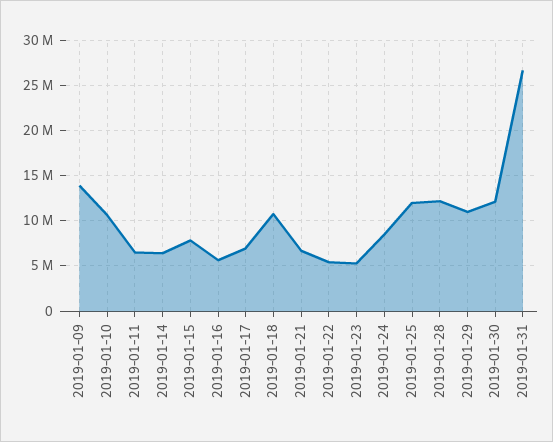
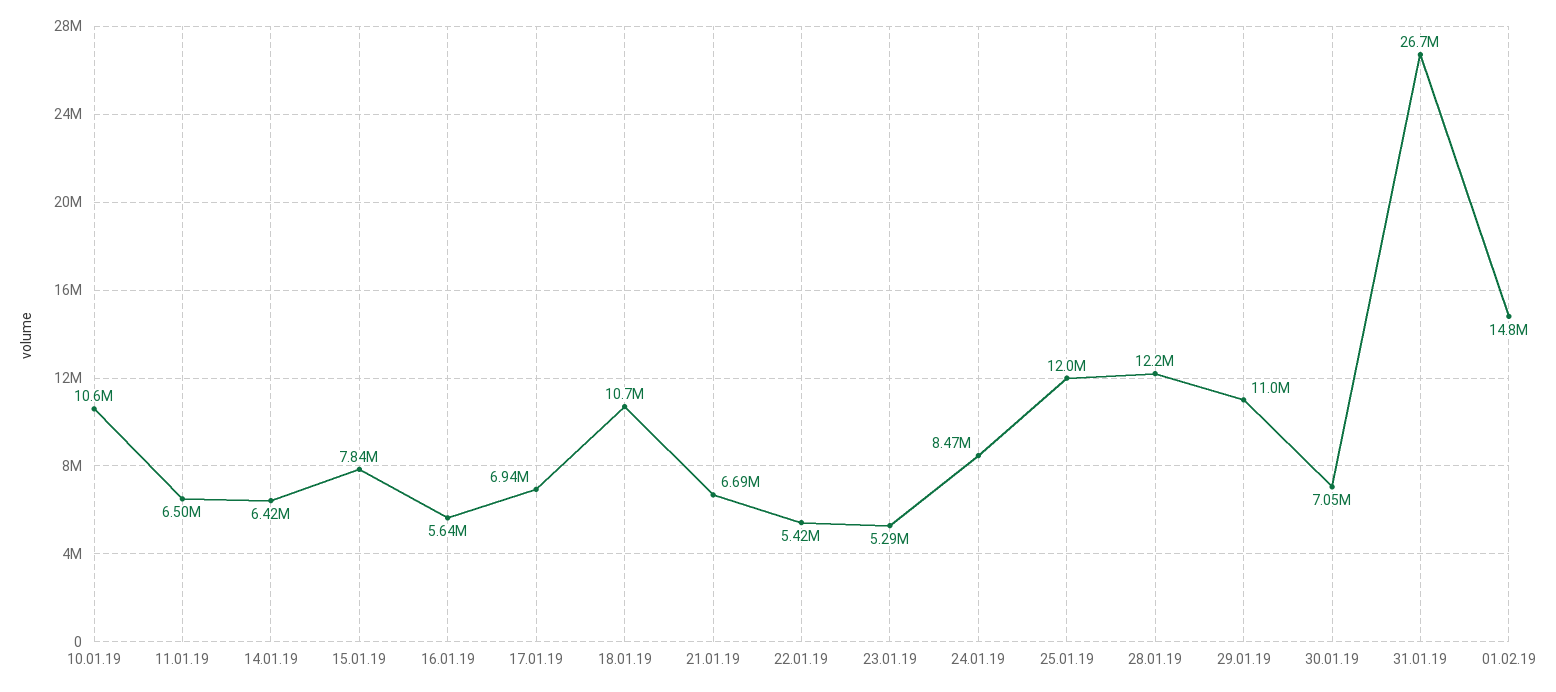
2019-01-09: 14000000 -> none
2019-01-30: 12000000 -> 7050000
01.02.19: none -> 14800000

